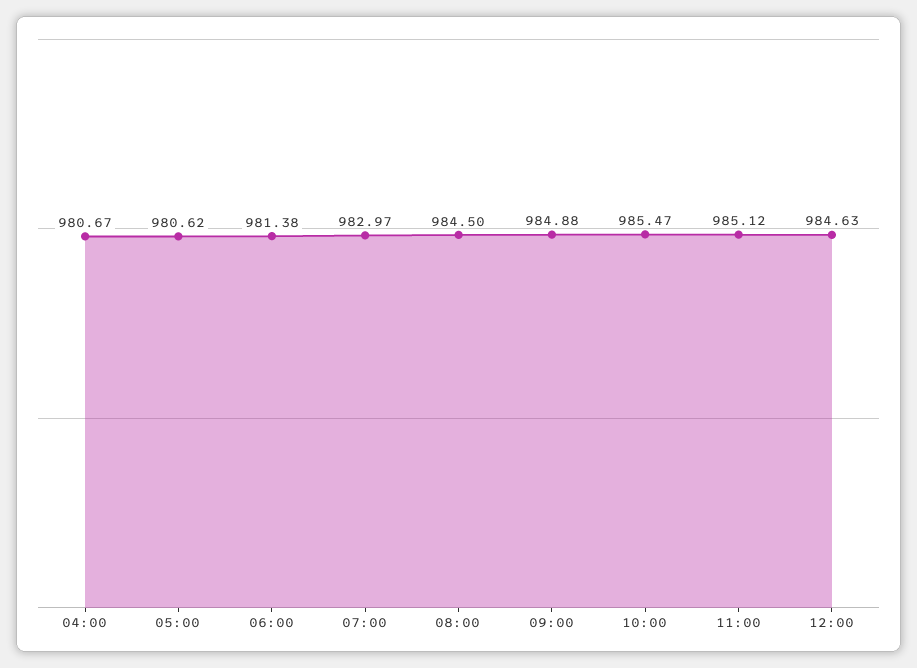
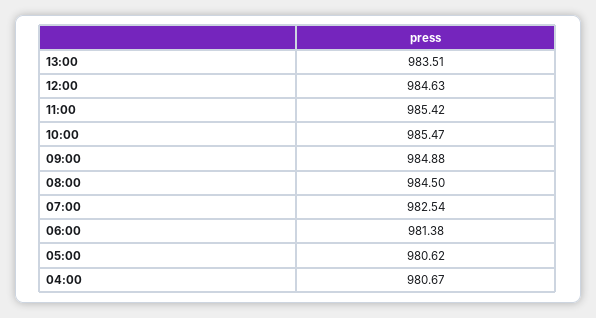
07:00: 982.97 -> 982.54
11:00: 985.12 -> 985.42
13:00: none -> 983.51

